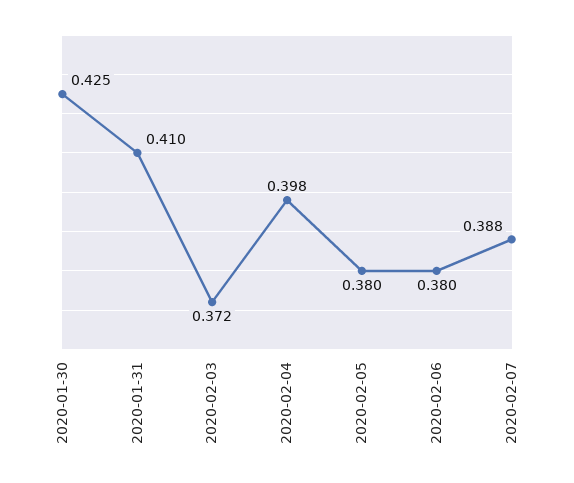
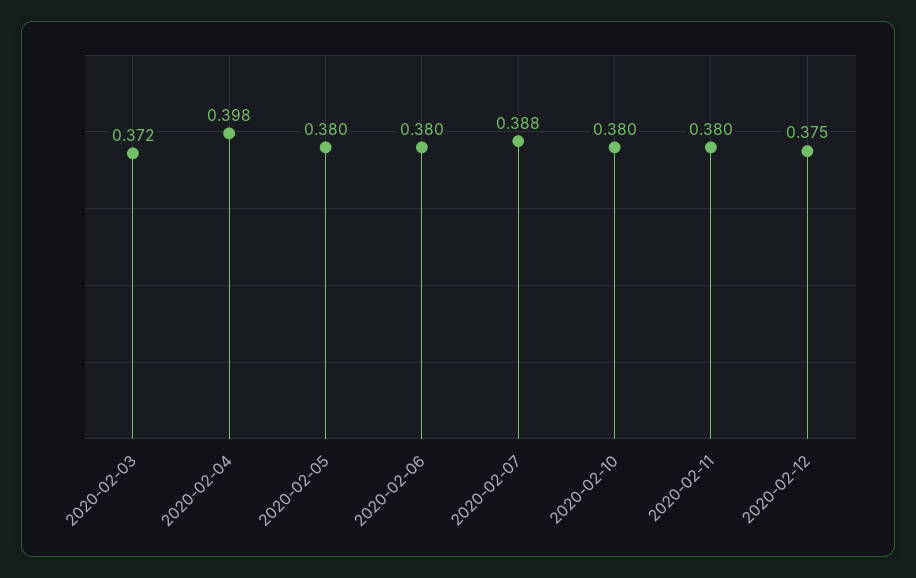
2020-01-30: 0.425 -> none
2020-01-31: 0.41 -> none
2020-02-10: none -> 0.38
2020-02-11: none -> 0.38
2020-02-12: none -> 0.375

